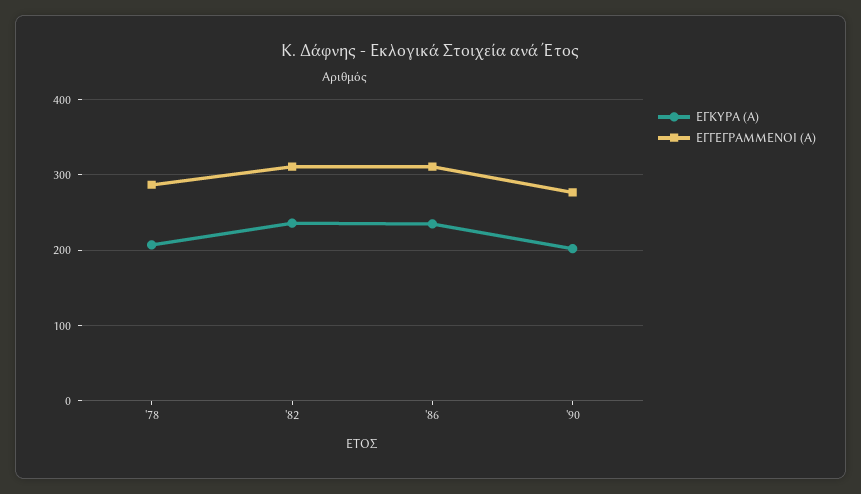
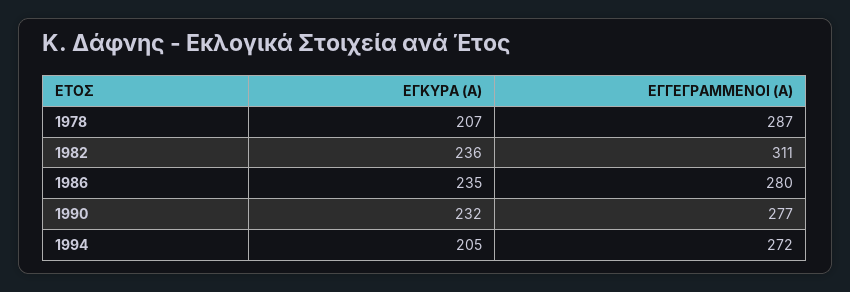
ΕΓΓΕΓΡΑΜΜΕΝΟΙ (Α), '86: 310 -> 280
ΕΓΚΥΡΑ (Α), '90: 200 -> 232
ΕΓΚΥΡΑ (Α), 1994: none -> 205
ΕΓΓΕΓΡΑΜΜΕΝΟΙ (Α), 1994: none -> 272

